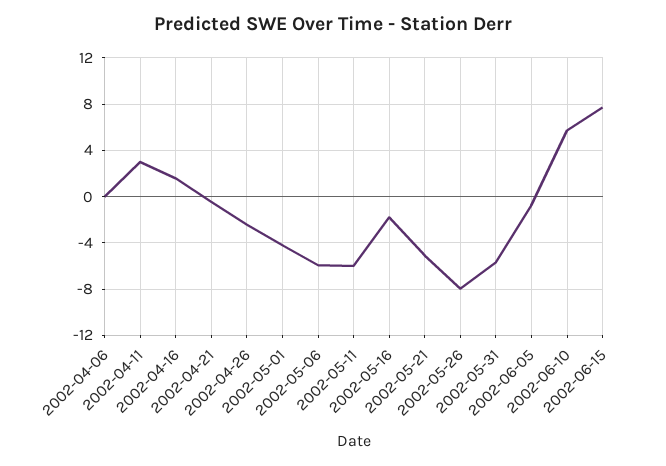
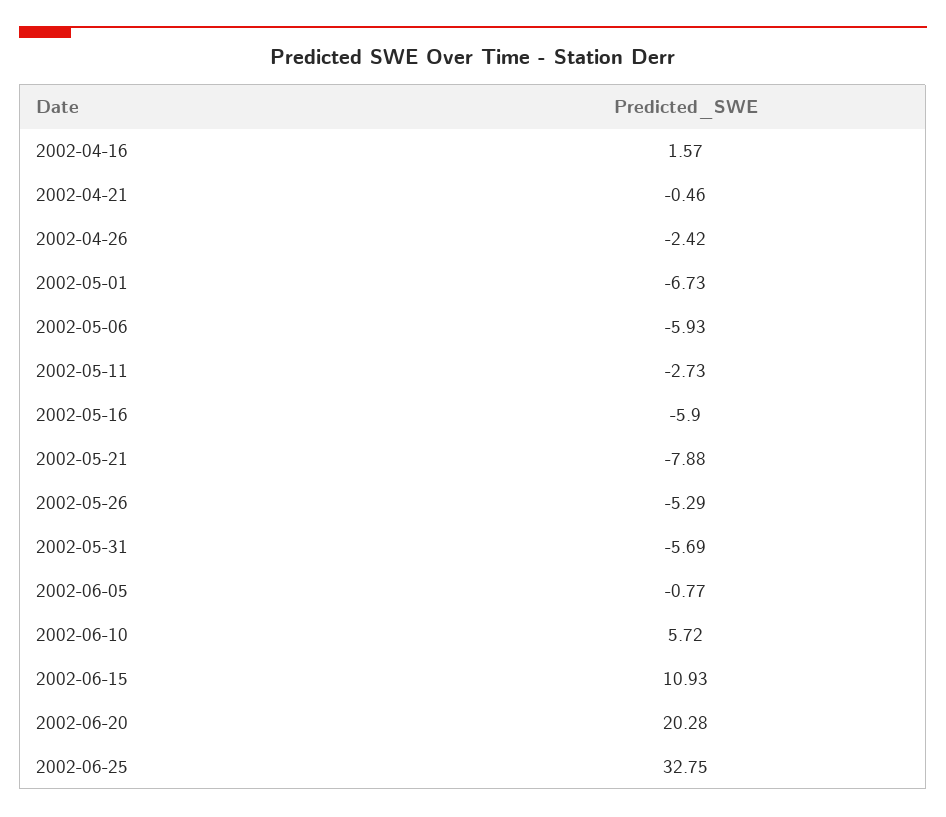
2002-04-06: 0 -> none
2002-04-11: 3 -> none
2002-05-01: -4 -> -6.73
2002-05-11: -6 -> -2.73
2002-05-16: -2 -> -5.9
2002-05-21: -5 -> -7.88
2002-05-26: -8 -> -5.29
2002-06-15: 8 -> 10.93
2002-06-20: none -> 20.28
2002-06-25: none -> 32.75

